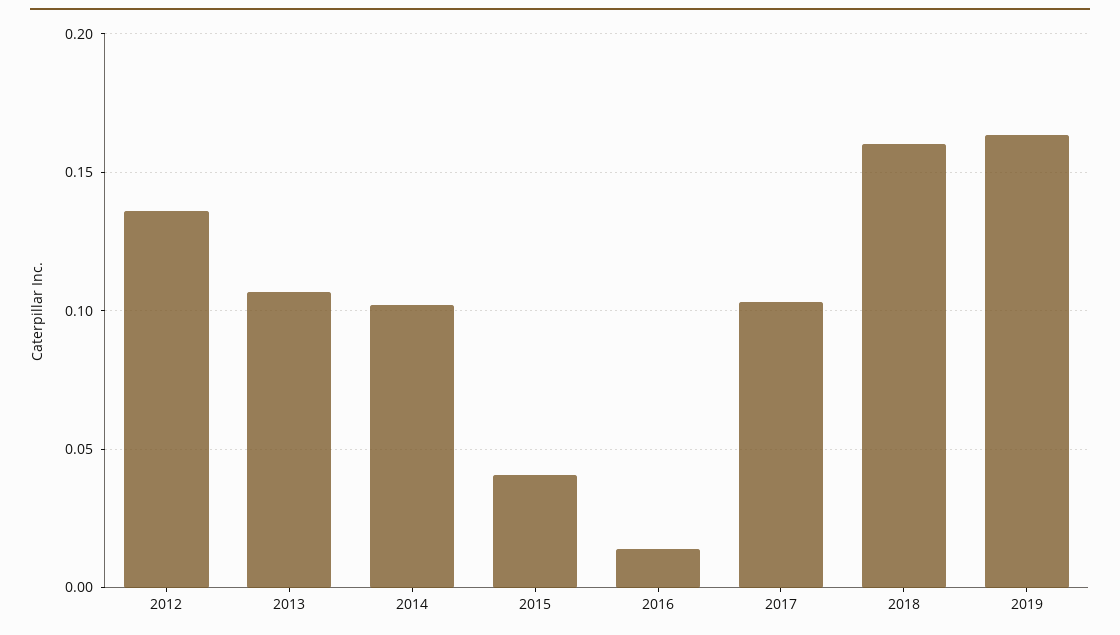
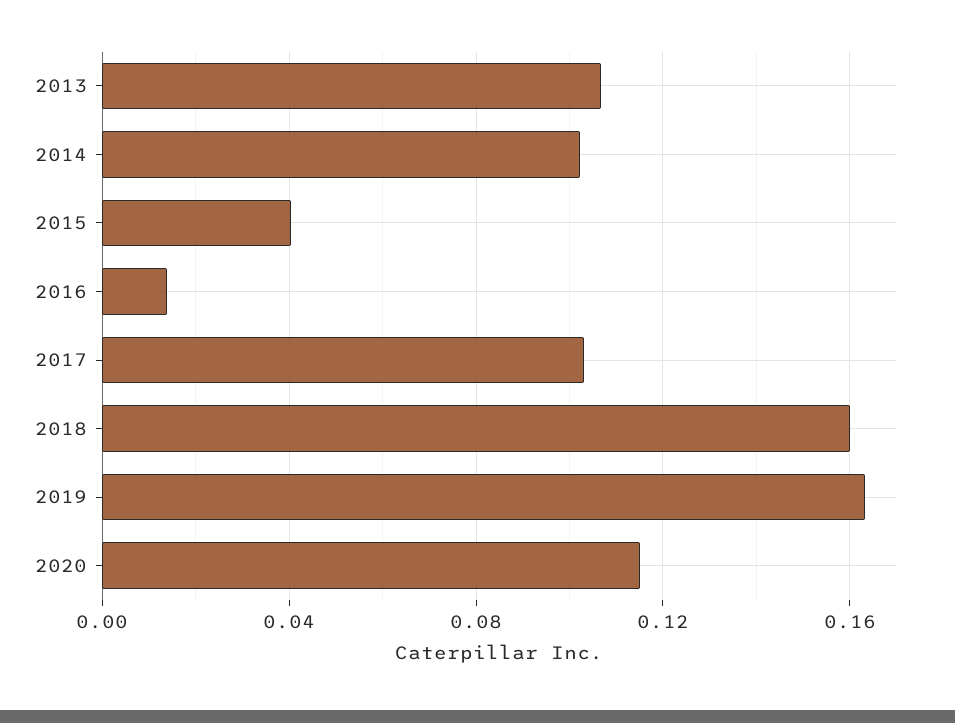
2012: 0.135 -> none
2020: none -> 0.115

